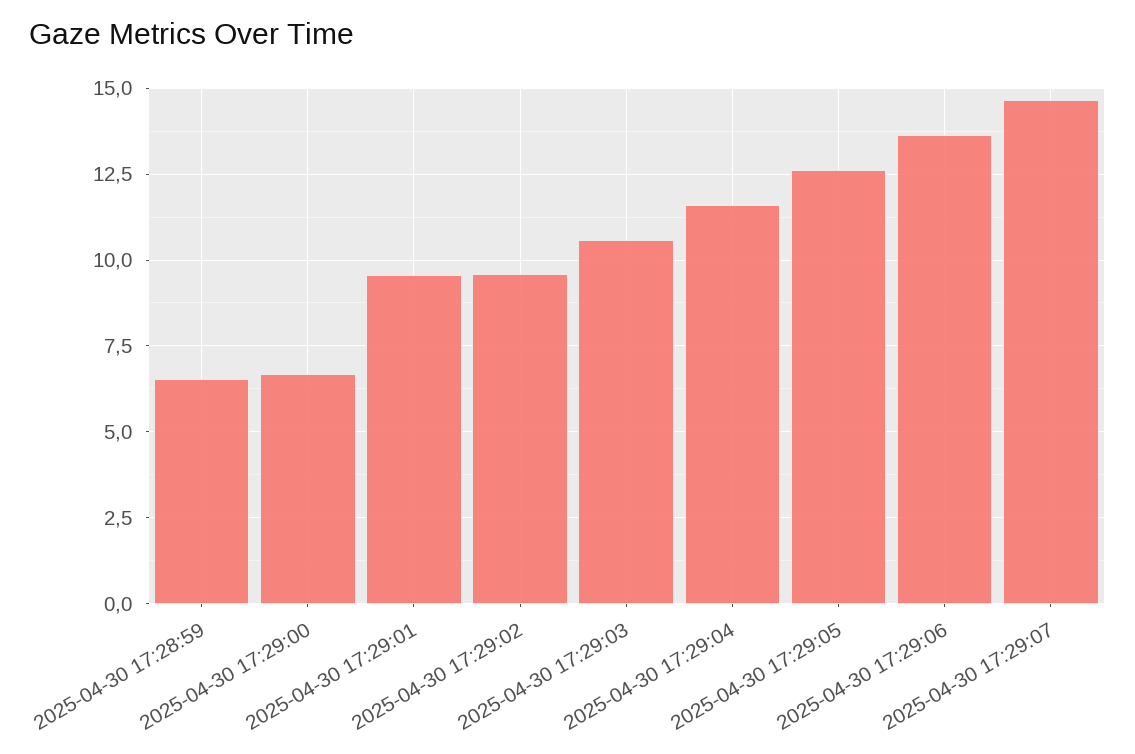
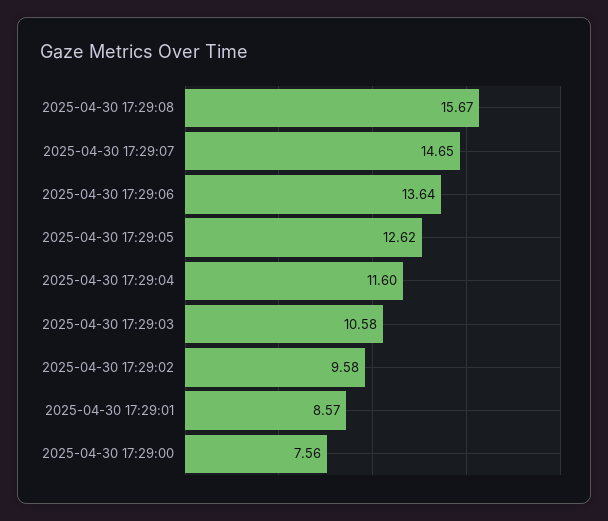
2025-04-30 17:28:59: 6.5 -> none
2025-04-30 17:29:00: 6.75 -> 7.56
2025-04-30 17:29:01: 9.5 -> 8.57
2025-04-30 17:29:08: none -> 15.67

